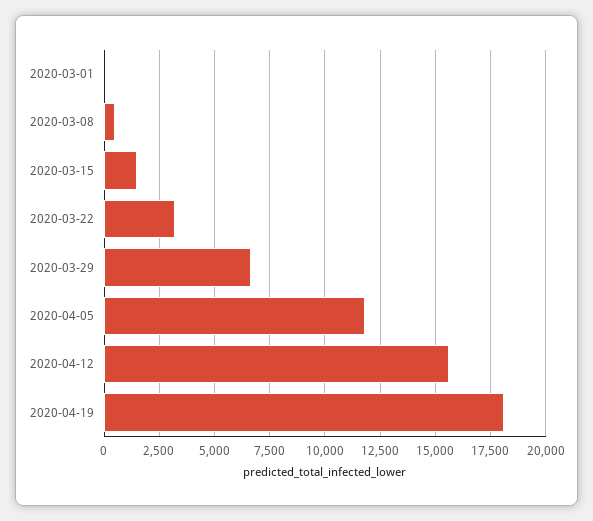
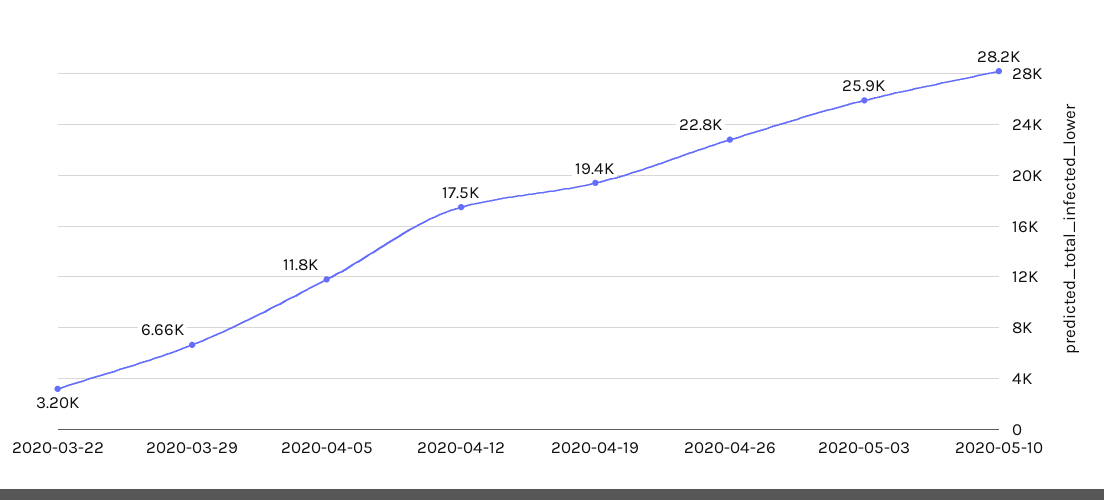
2020-03-01: 0 -> none
2020-03-08: 500 -> none
2020-03-15: 1500 -> none
2020-04-12: 15500 -> 17500
2020-04-19: 18000 -> 19400
2020-04-26: none -> 22800
2020-05-03: none -> 25900
2020-05-10: none -> 28200

